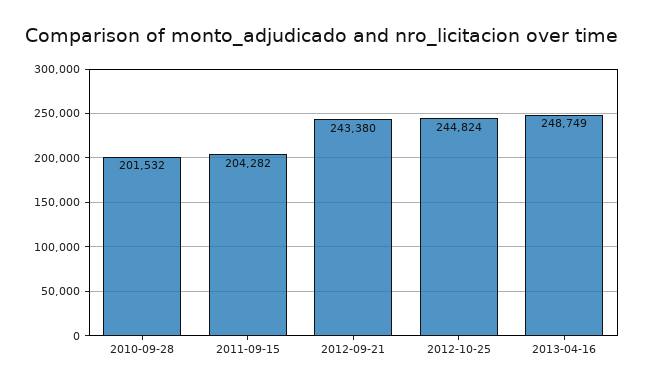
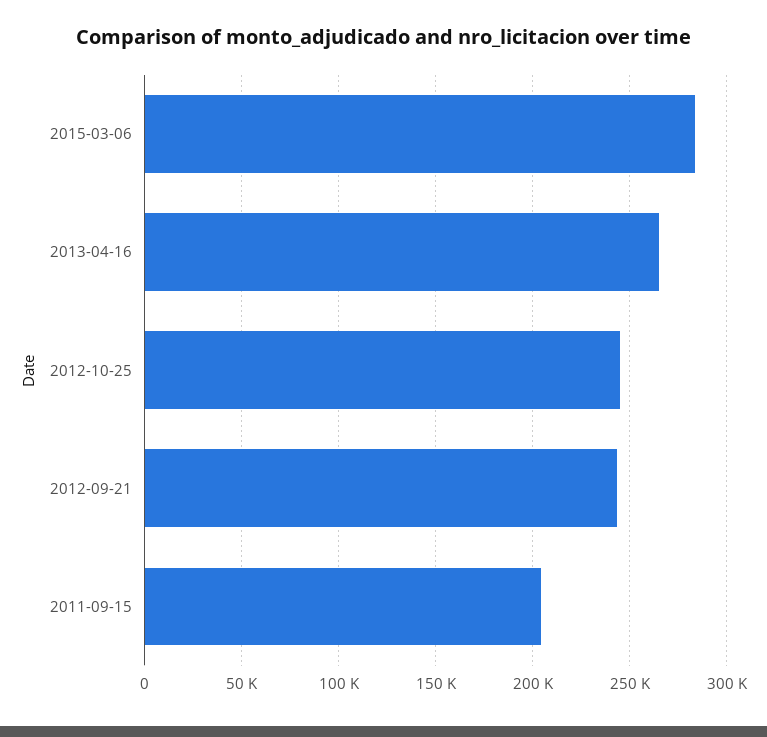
2010-09-28: 201532 -> none
2013-04-16: 248749 -> 265000
2015-03-06: none -> 285000

